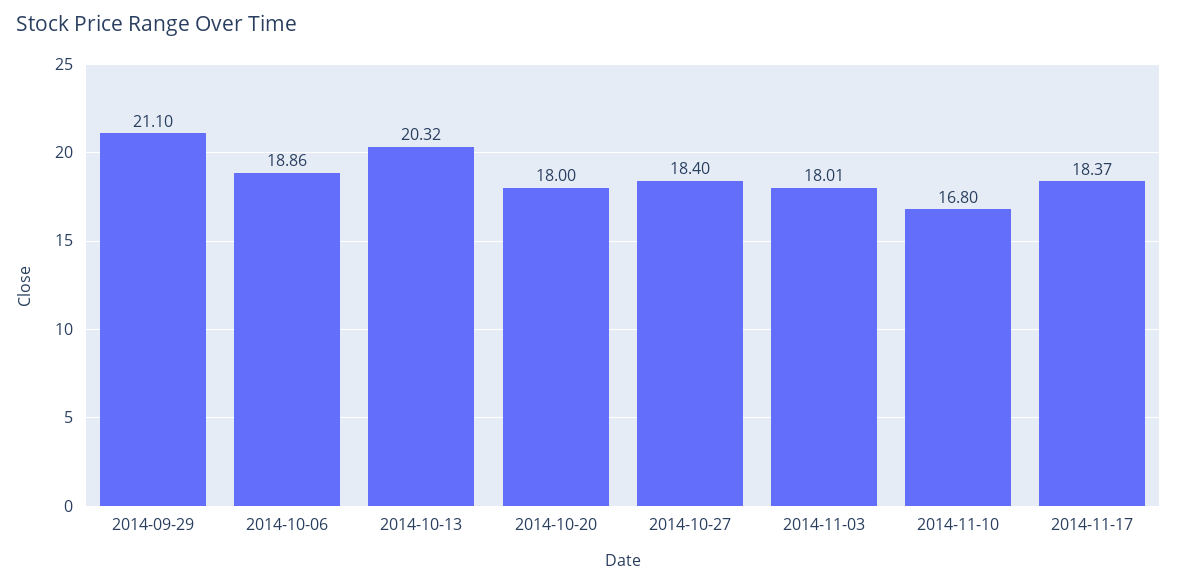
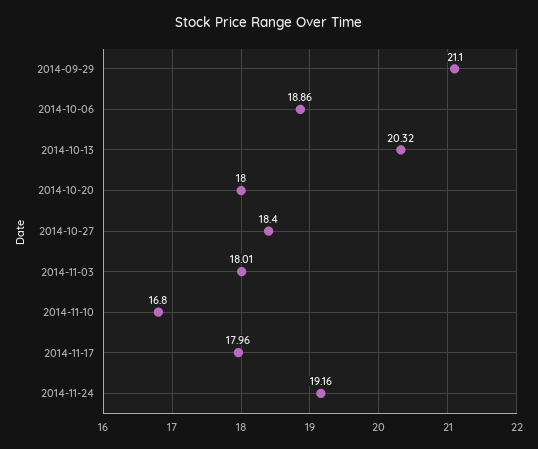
2014-11-17: 18.37 -> 17.96
2014-11-24: none -> 19.16

